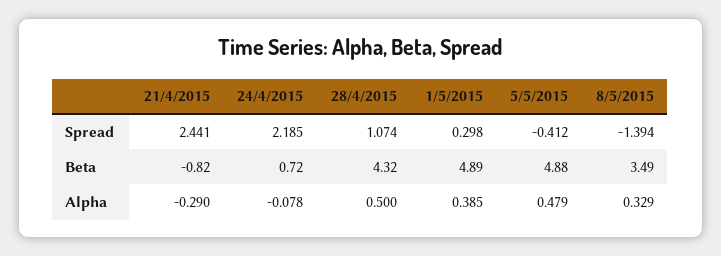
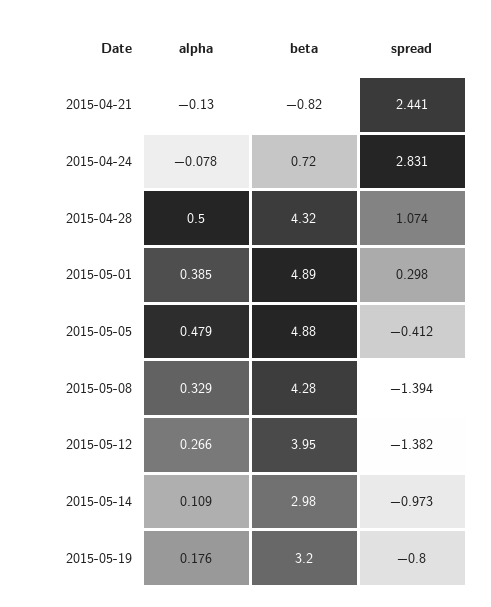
24/4/2015, Spread: 2.185 -> 2.831
8/5/2015, Beta: 3.49 -> 4.28
21/4/2015, Alpha: -0.29 -> -0.13
2015-05-12, Alpha: none -> 0.266
2015-05-12, Beta: none -> 3.95
2015-05-12, Spread: none -> -1.382
2015-05-14, Alpha: none -> 0.109
2015-05-14, Beta: none -> 2.98
2015-05-14, Spread: none -> -0.973
2015-05-19, Alpha: none -> 0.176
2015-05-19, Beta: none -> 3.2
2015-05-19, Spread: none -> -0.8

